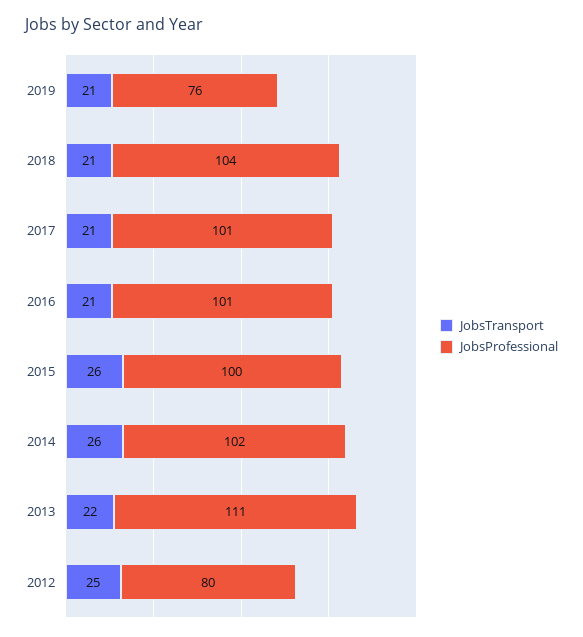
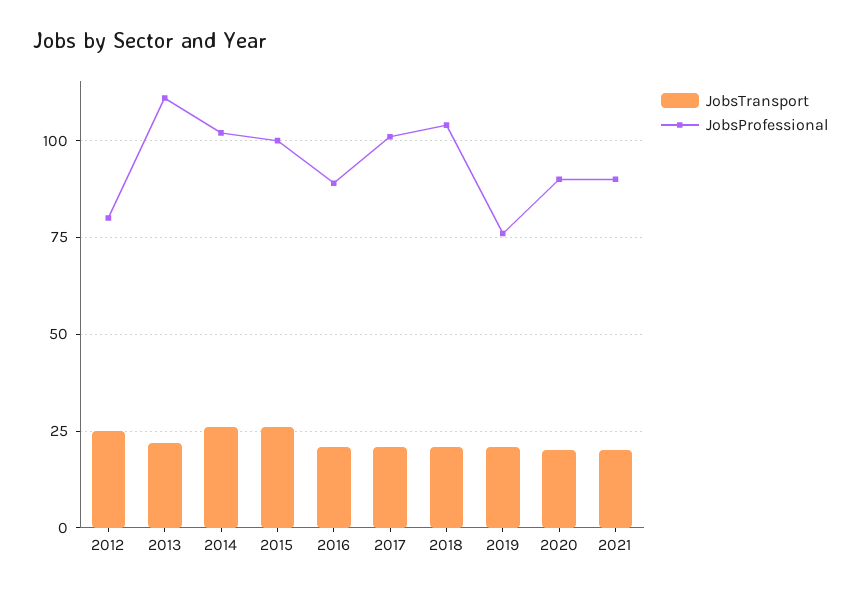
JobsProfessional, 2016: 101 -> 90
JobsTransport, 2020: none -> 20
JobsProfessional, 2020: none -> 90
JobsTransport, 2021: none -> 20
JobsProfessional, 2021: none -> 90

